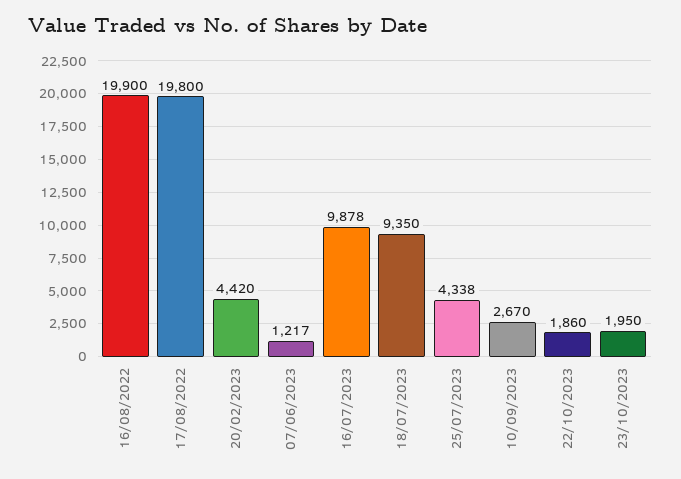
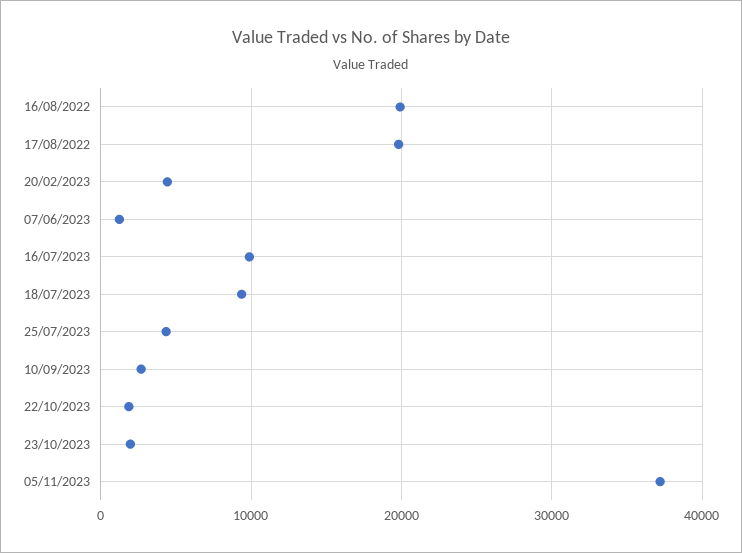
05/11/2023: none -> 37000

